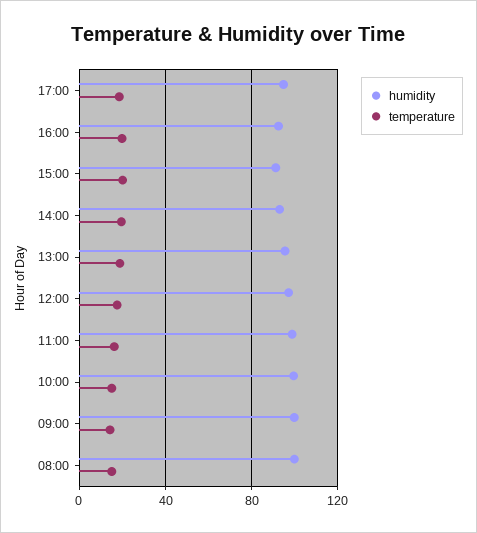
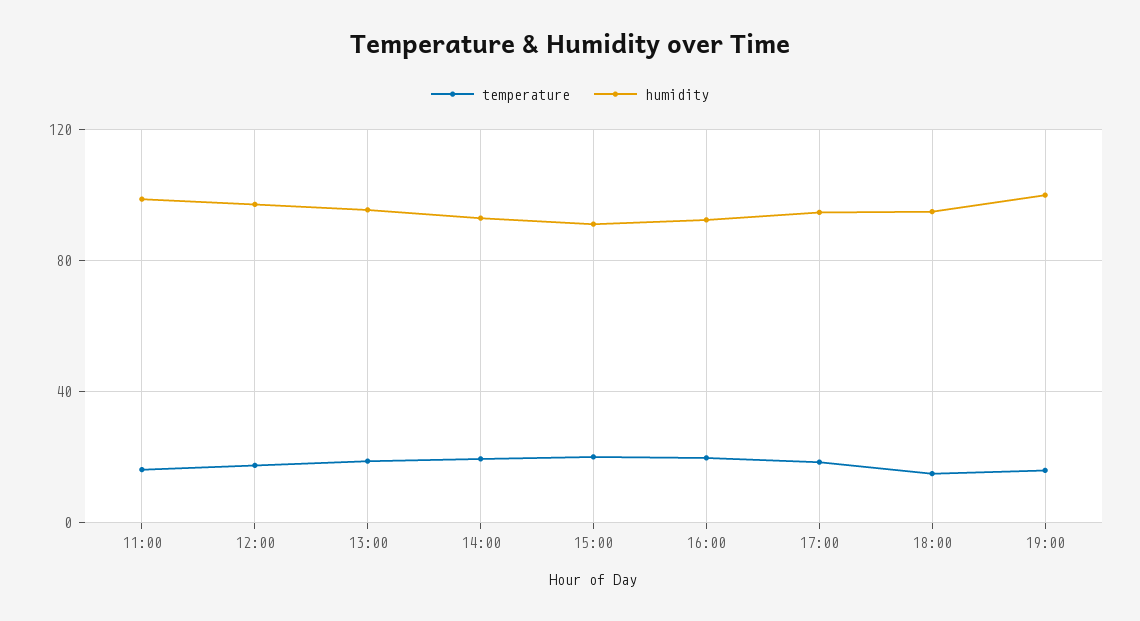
humidity, 10:00: 100 -> none
temperature, 10:00: 15 -> none
humidity, 09:00: 100 -> none
temperature, 09:00: 15 -> none
humidity, 08:00: 100 -> none
temperature, 08:00: 15 -> none
temperature, 18:00: none -> 15
humidity, 18:00: none -> 95
temperature, 19:00: none -> 15
humidity, 19:00: none -> 100

